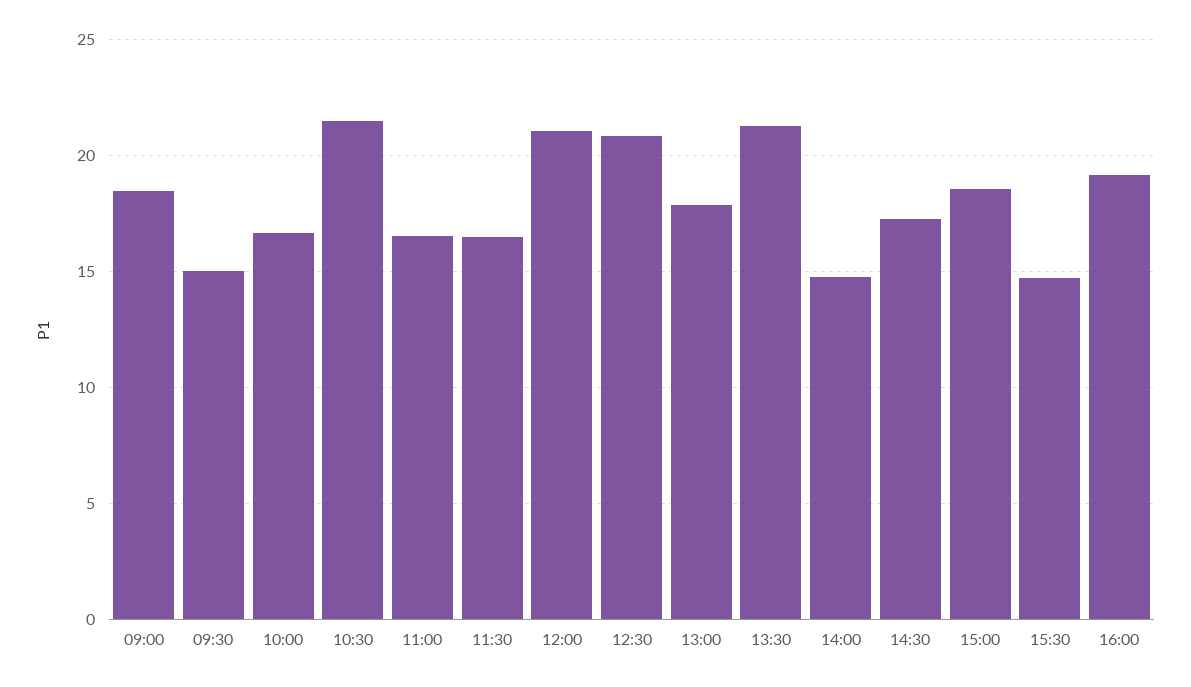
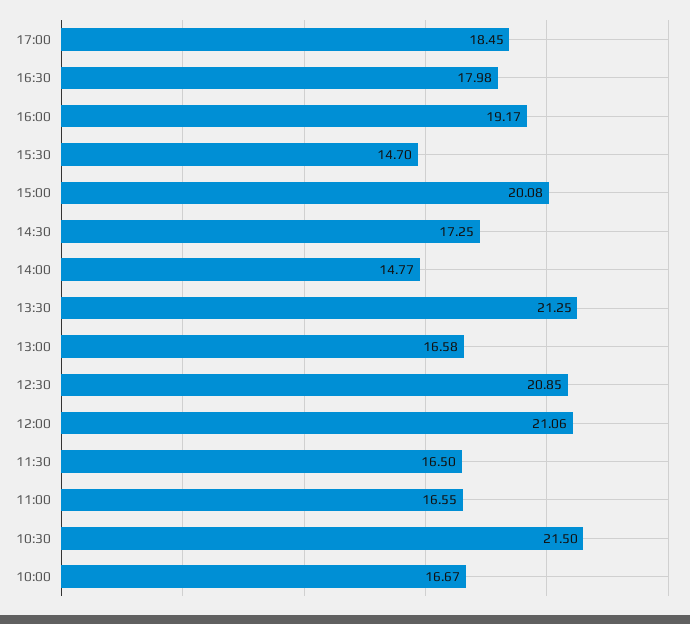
09:00: 18.5 -> none
09:30: 15 -> none
13:00: 18 -> 16.58
15:00: 18.5 -> 20.08
17:00: none -> 18.45
16:30: none -> 17.98

